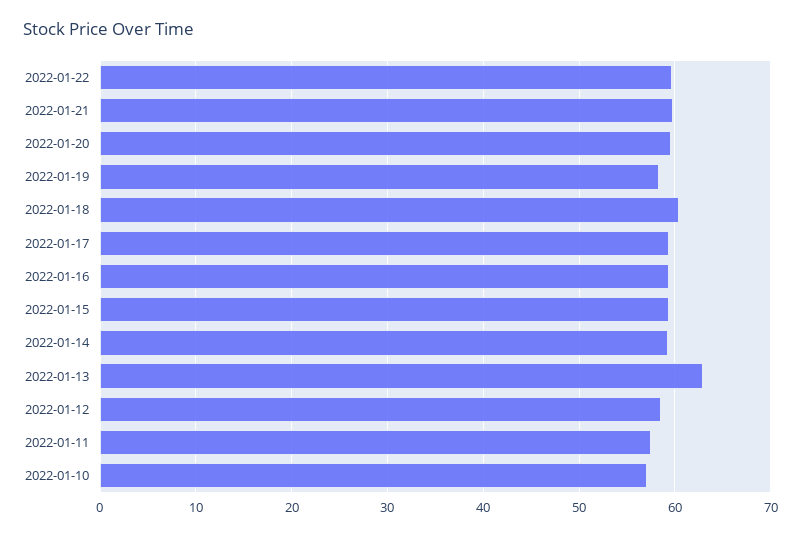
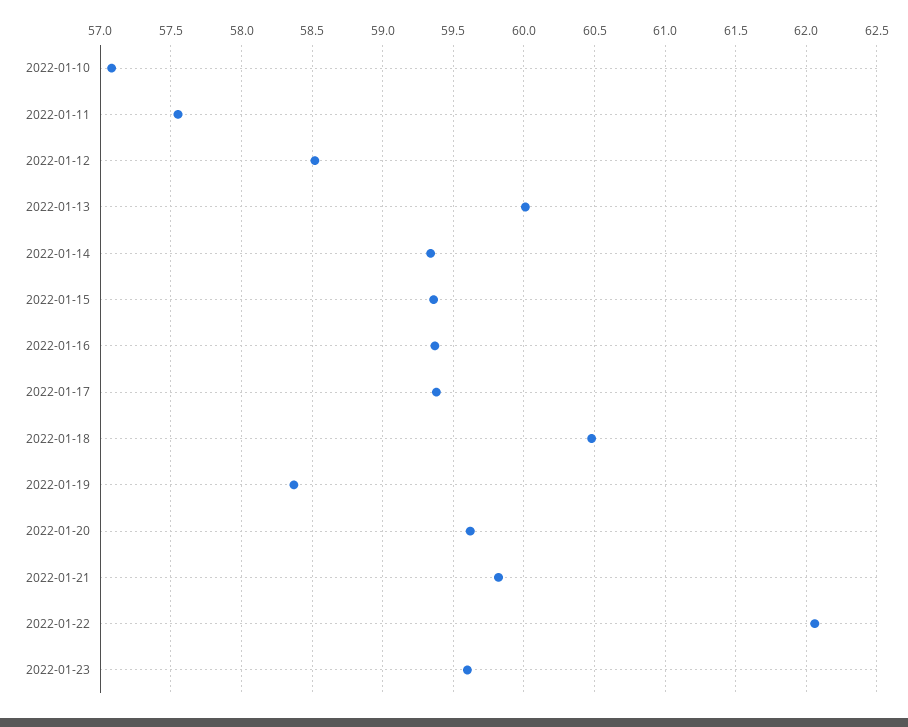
2022-01-22: 60 -> 62.05
2022-01-13: 63 -> 60
2022-01-23: none -> 59.6

